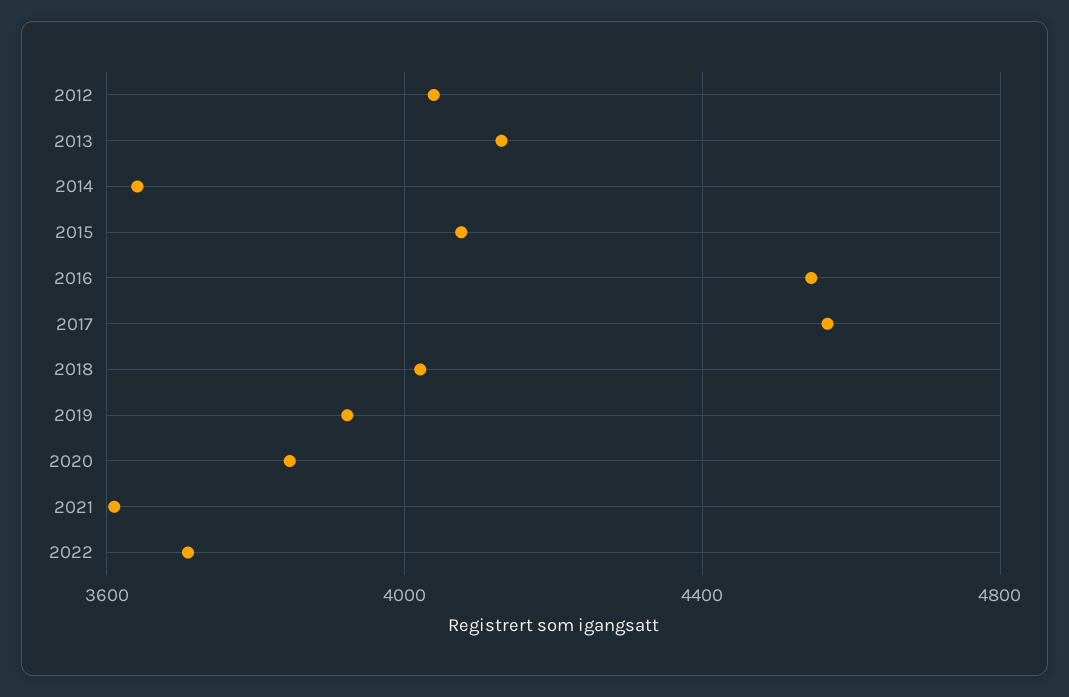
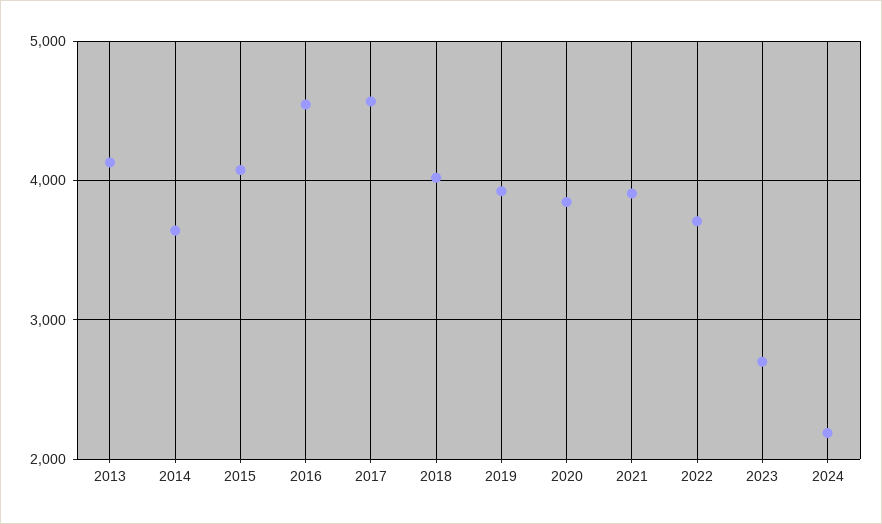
2012: 4050 -> none
2021: 3600 -> 3900
2023: none -> 2700
2024: none -> 2200

